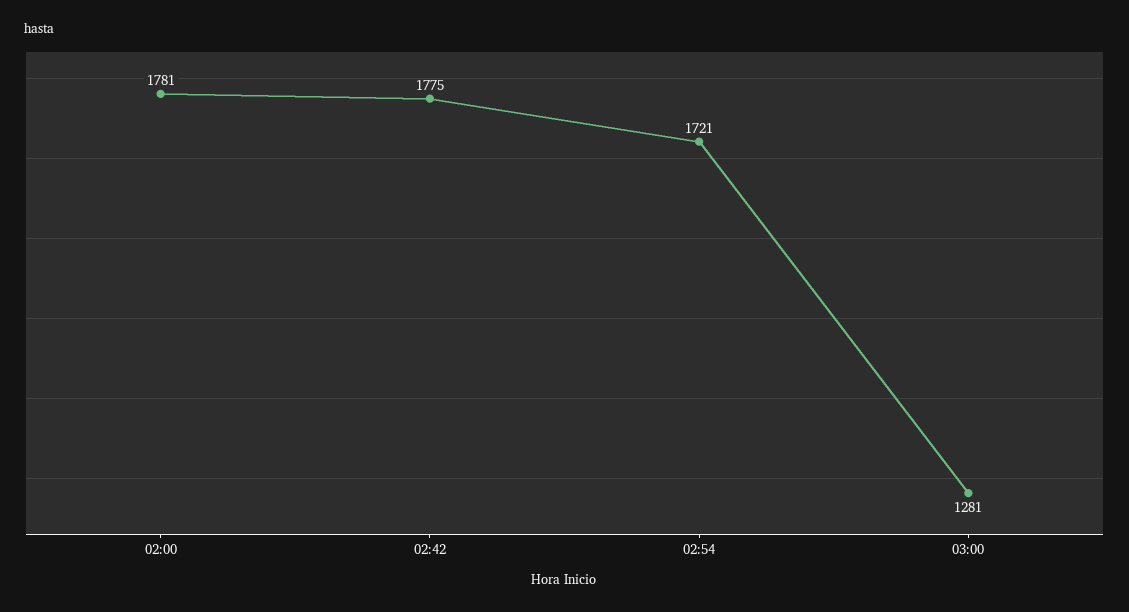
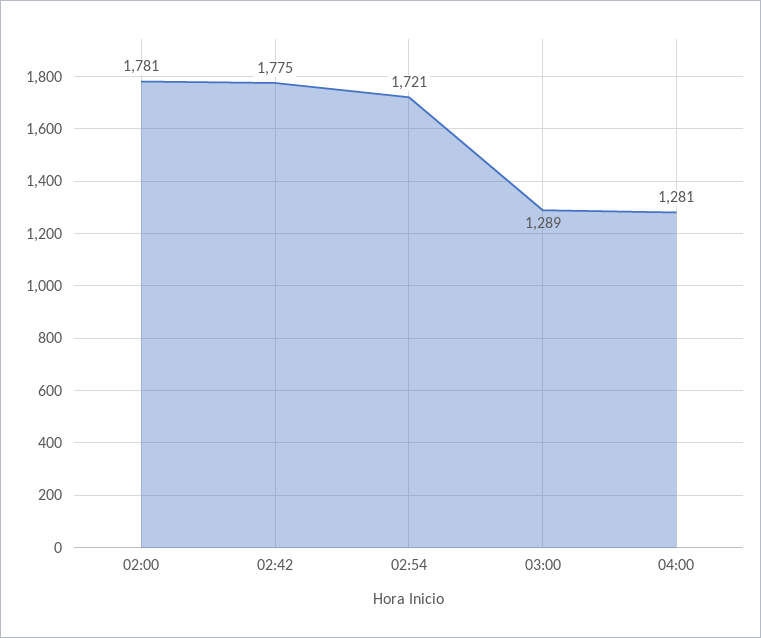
03:00: 1281 -> 1289
04:00: none -> 1281

